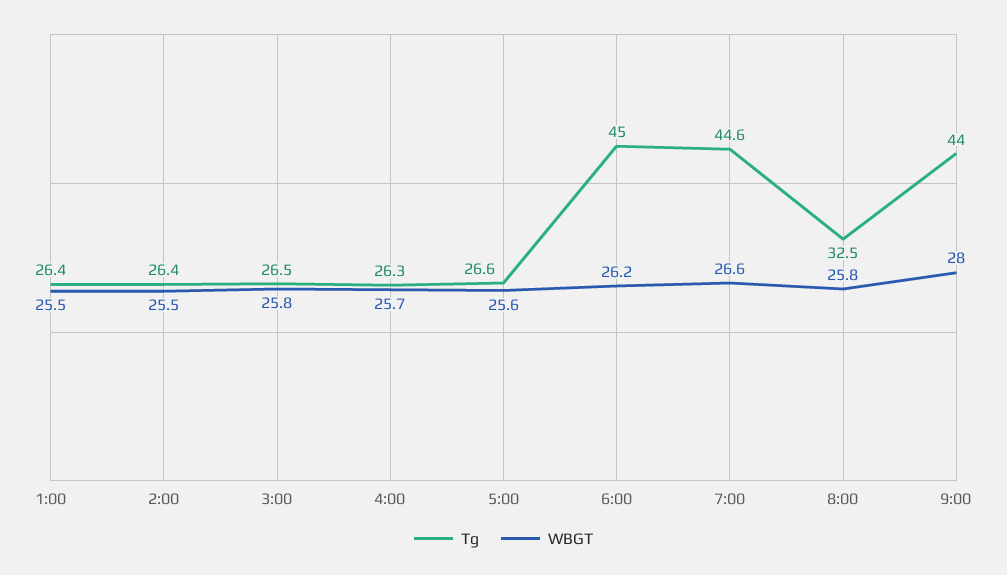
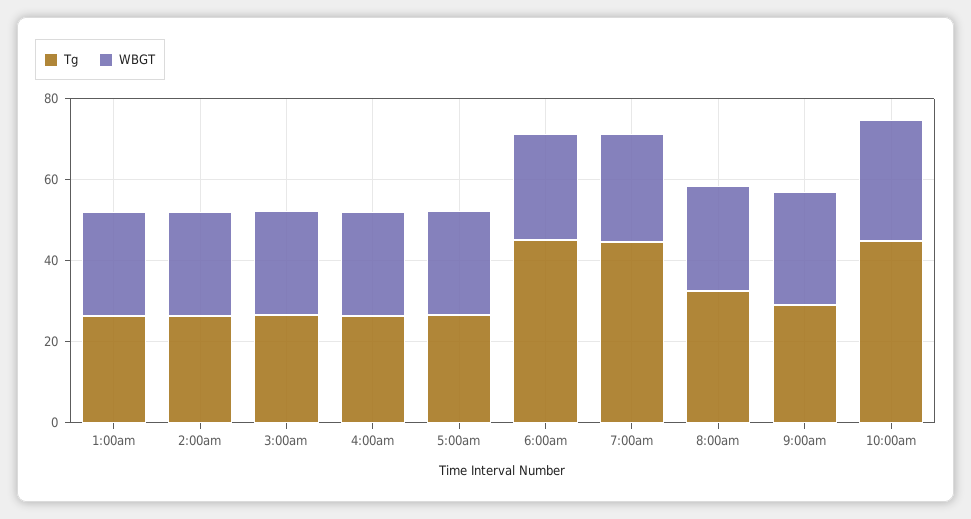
Tg, 9:00: 44 -> 30
Tg, 10:00am: none -> 45
WBGT, 10:00am: none -> 30

